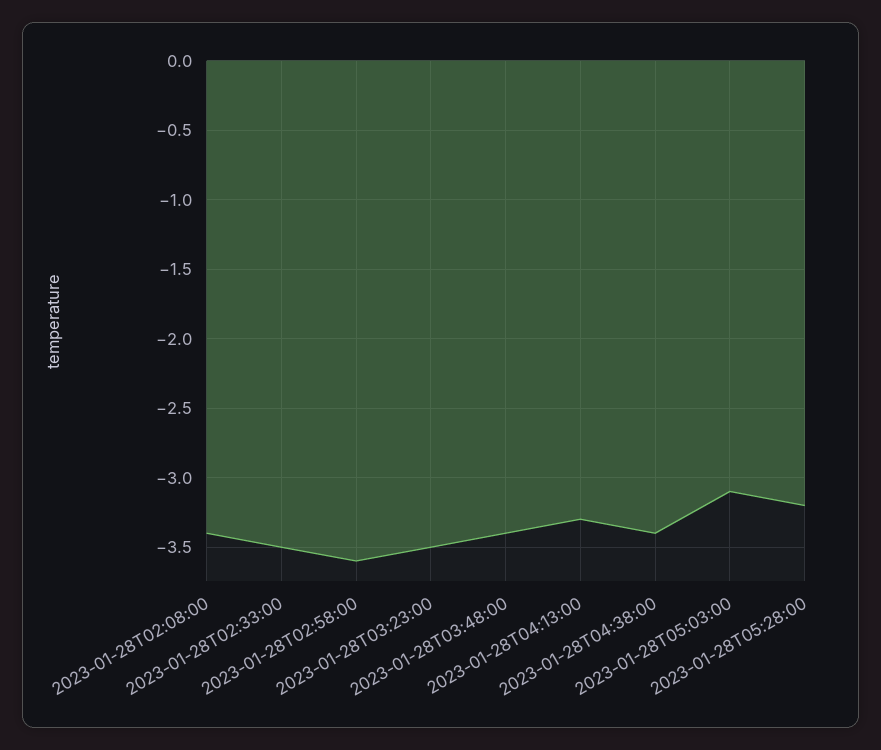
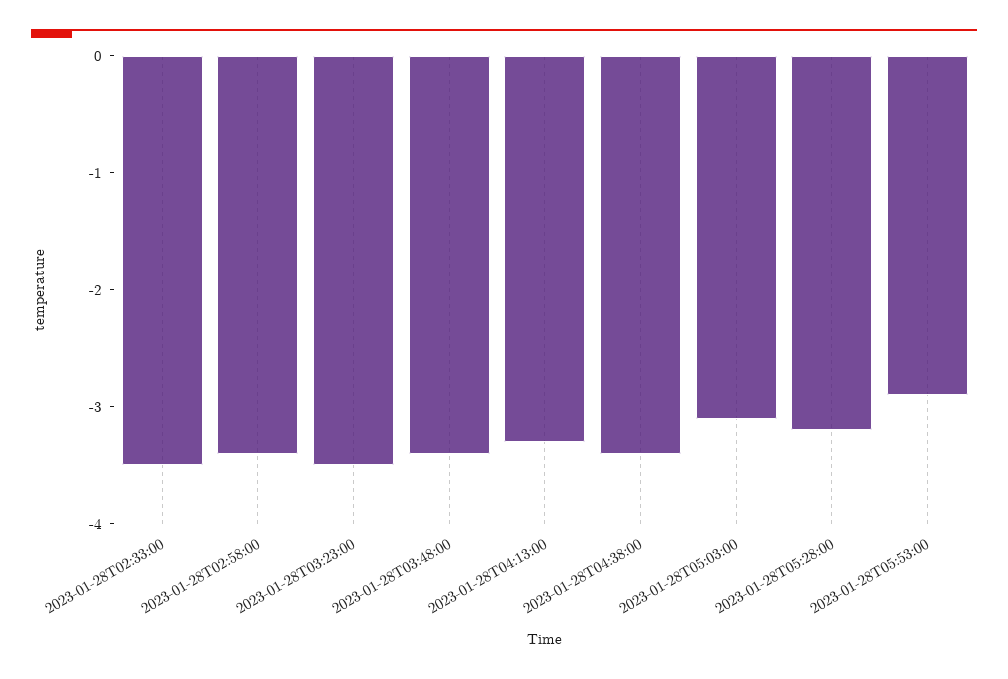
2023-01-28T02:08:00: -3.4 -> none
2023-01-28T02:58:00: -3.6 -> -3.4
2023-01-28T05:53:00: none -> -2.9

